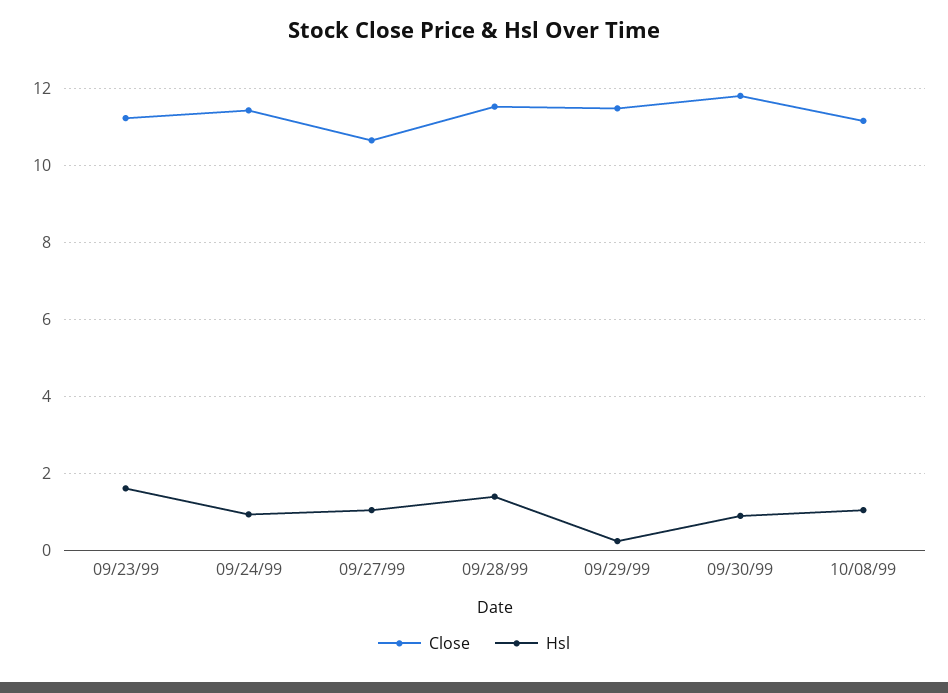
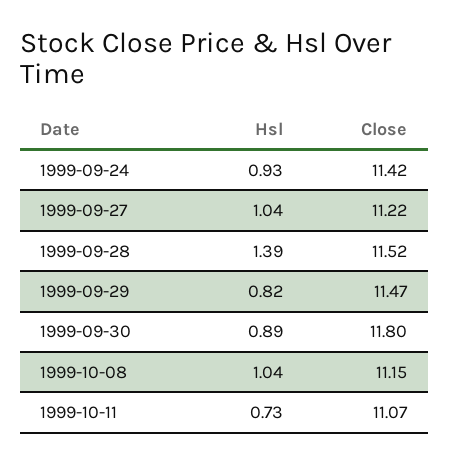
Close, 09/23/99: 11.2 -> none
Hsl, 09/23/99: 1.6 -> none
Close, 09/27/99: 10.6 -> 11.22
Hsl, 09/29/99: 0.2 -> 0.82
Hsl, 1999-10-11: none -> 0.73
Close, 1999-10-11: none -> 11.07

